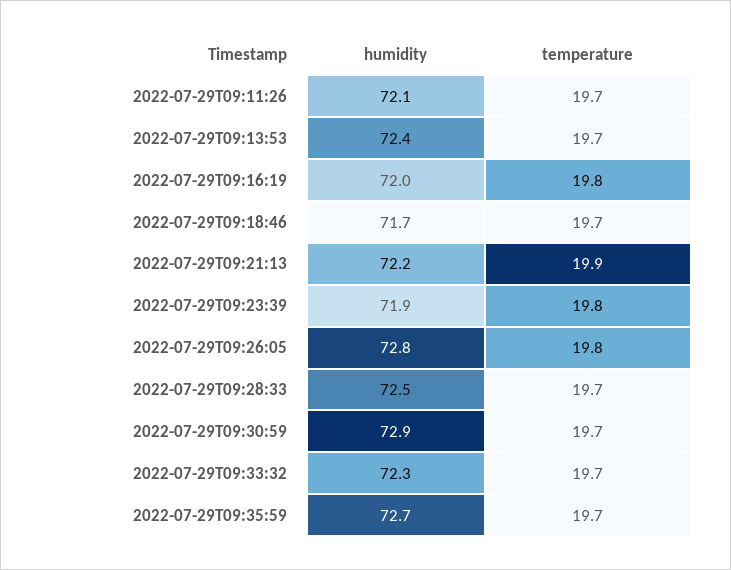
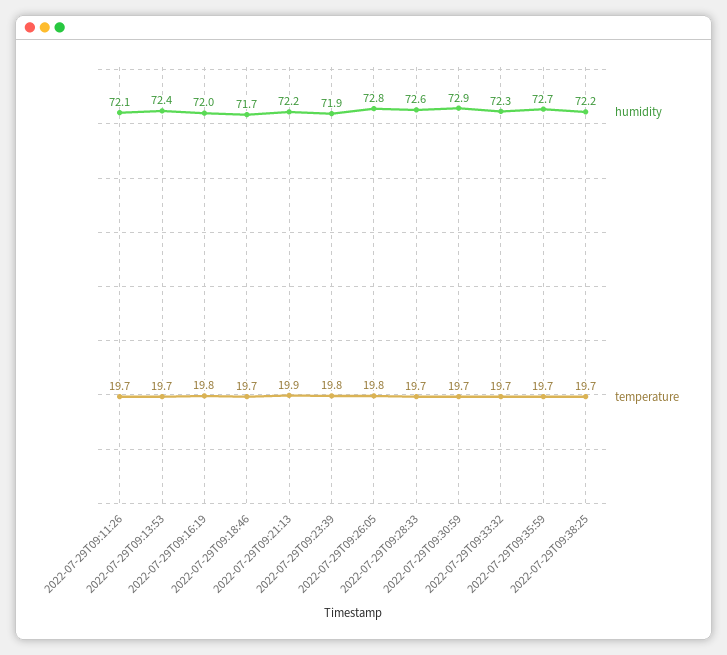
humidity, 2022-07-29T09:28:33: 72.5 -> 72.6
humidity, 2022-07-29T09:38:25: none -> 72.2
temperature, 2022-07-29T09:38:25: none -> 19.7

